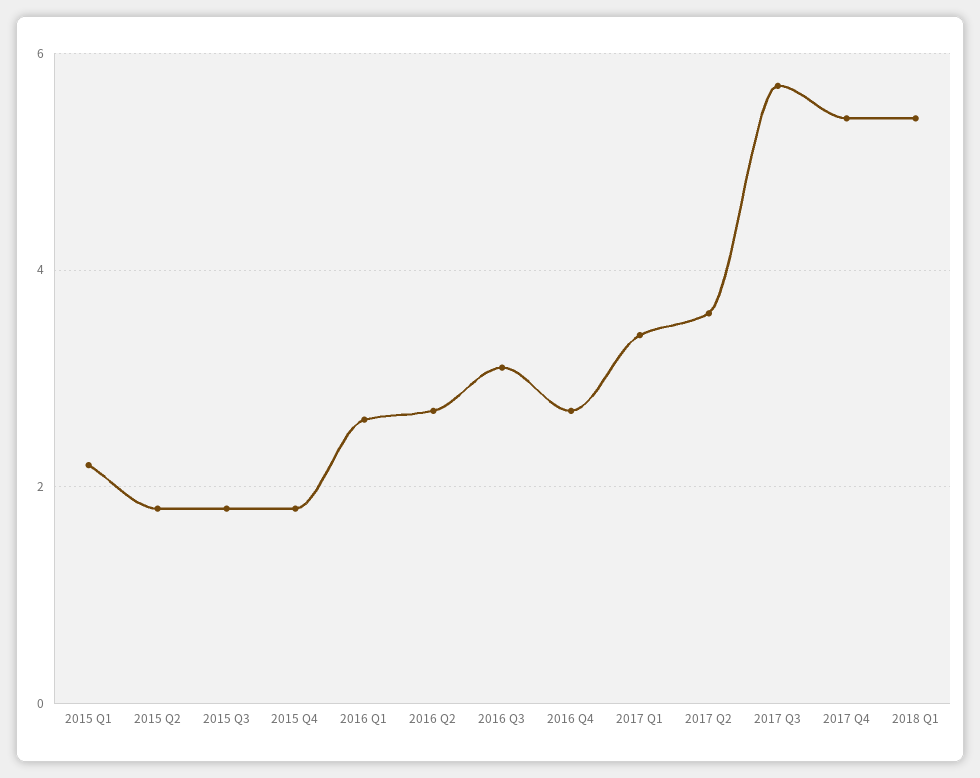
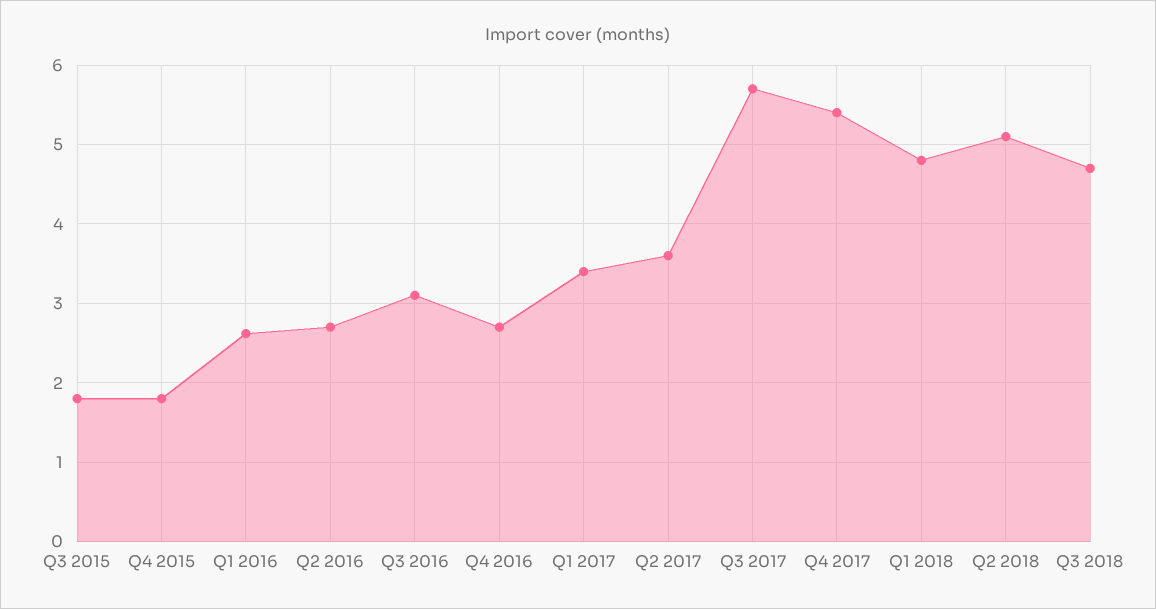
2015 Q1: 2.2 -> none
2015 Q2: 1.8 -> none
2018 Q1: 5.4 -> 4.8
Q2 2018: none -> 5.1
Q3 2018: none -> 4.7

